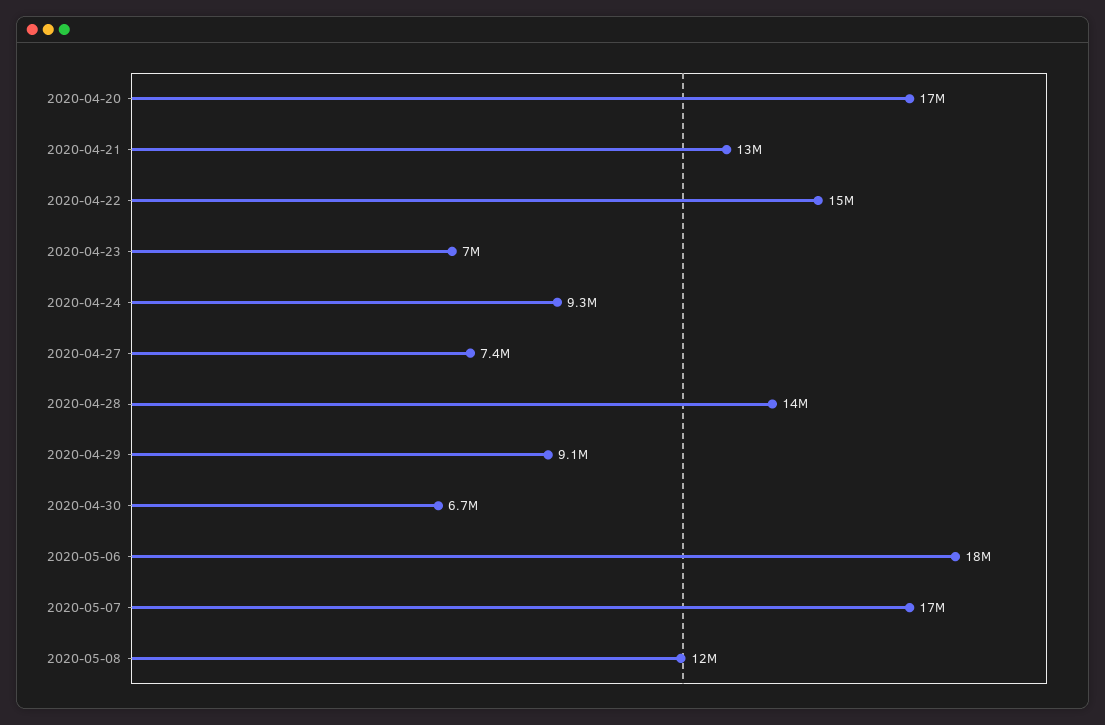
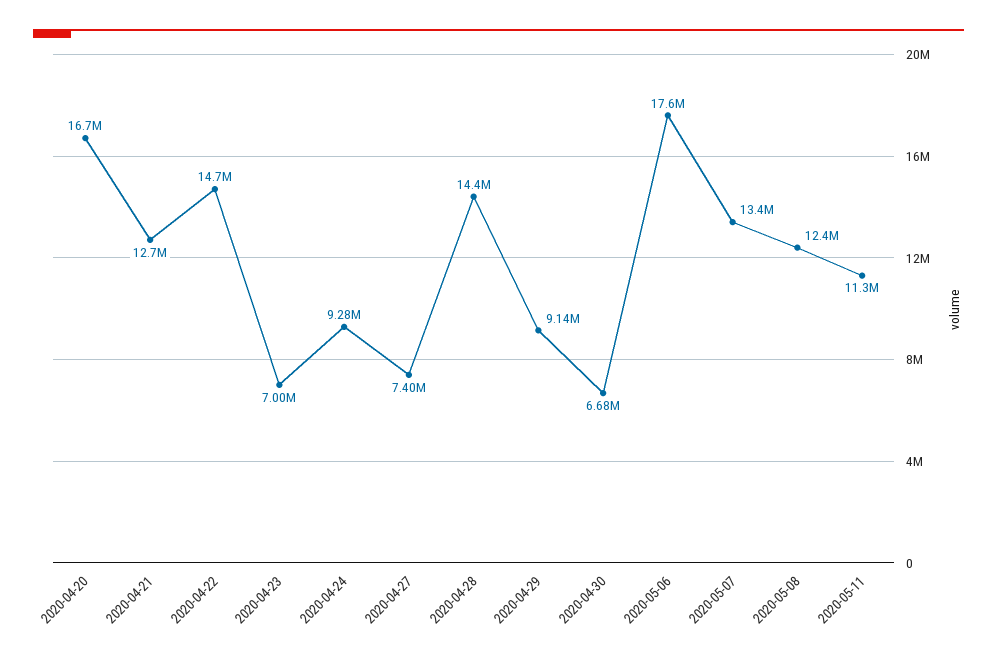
2020-05-07: 17000000 -> 13400000
2020-05-11: none -> 11300000

